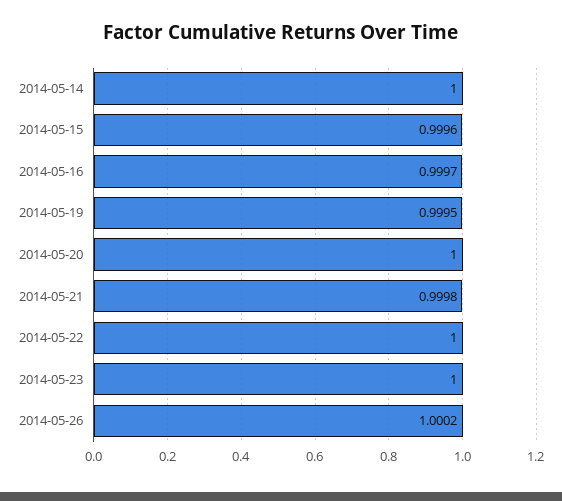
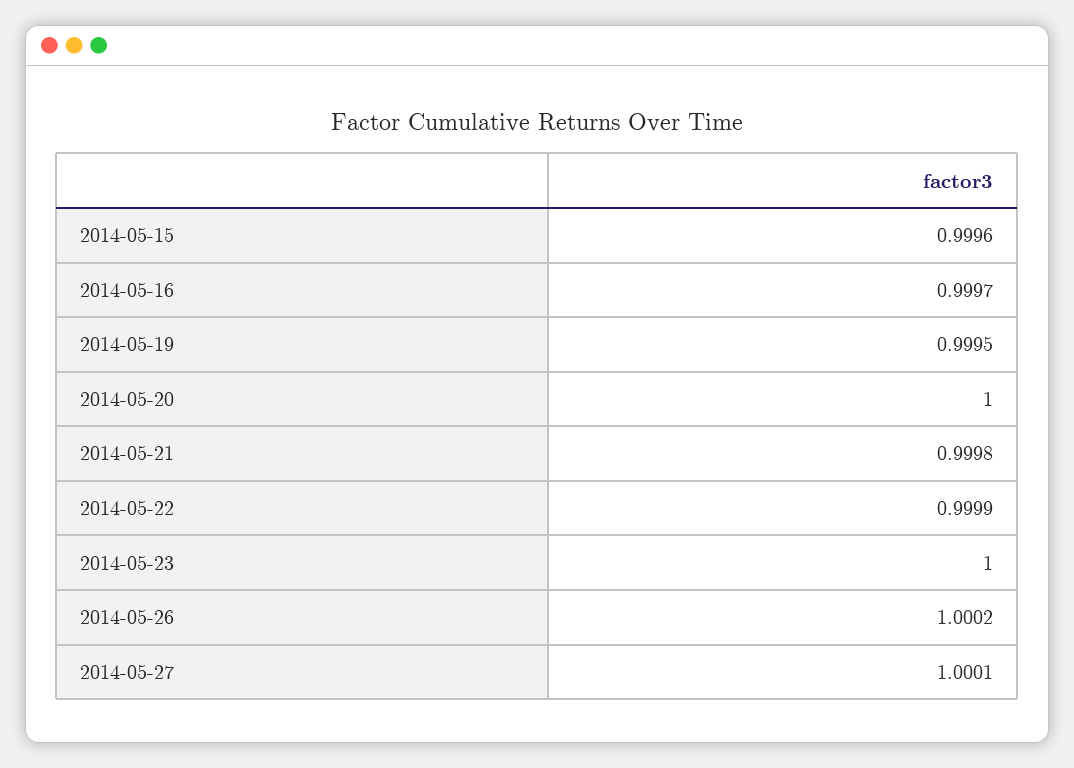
2014-05-14: 1 -> none
2014-05-22: 1 -> 0.9999
2014-05-27: none -> 1.0001

